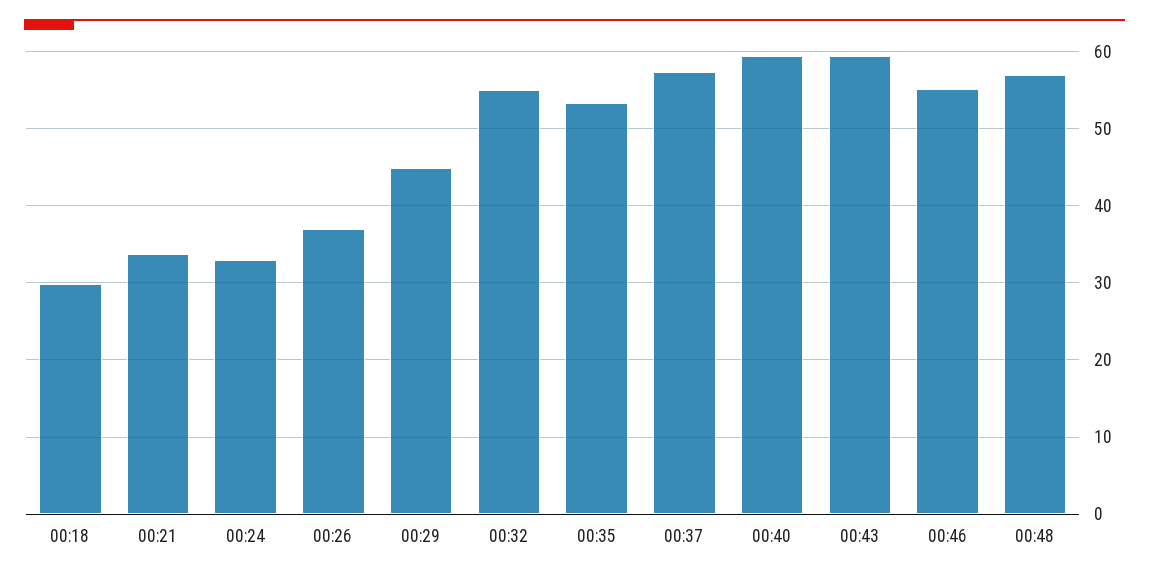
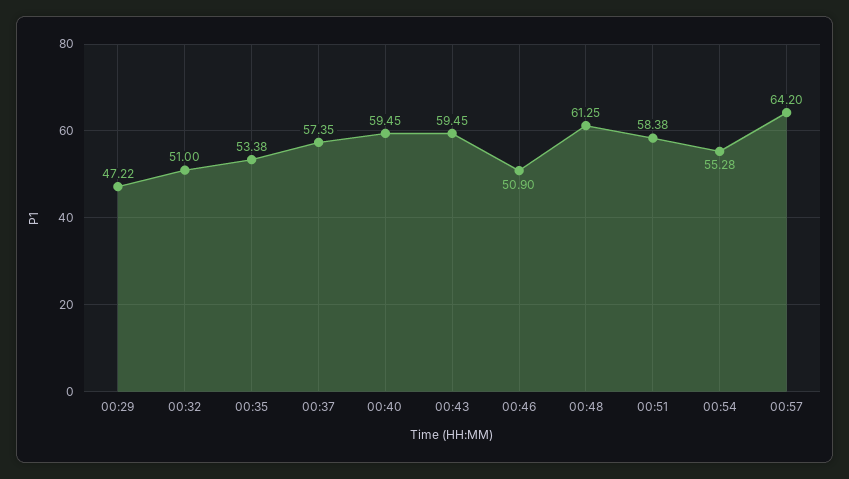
00:18: 30 -> none
00:21: 34 -> none
00:24: 33 -> none
00:26: 37 -> none
00:29: 45 -> 47.22
00:32: 55 -> 51
00:46: 55 -> 50.9
00:48: 57 -> 61.25
00:51: none -> 58.38
00:54: none -> 55.28
00:57: none -> 64.2

